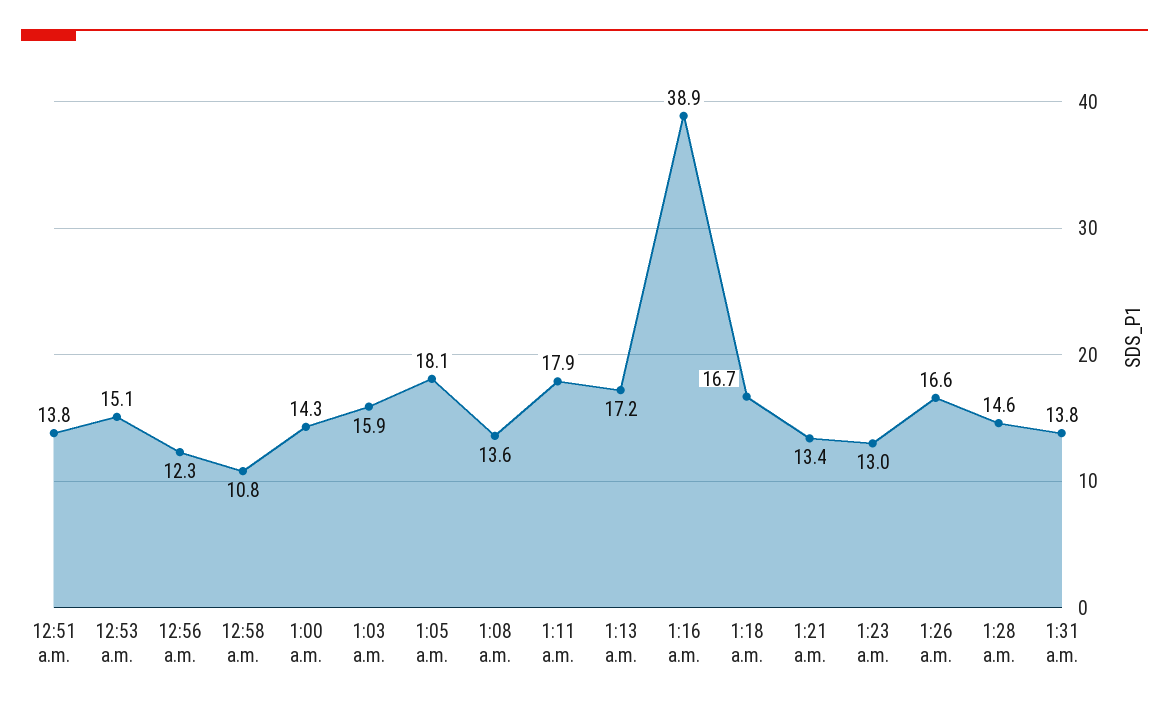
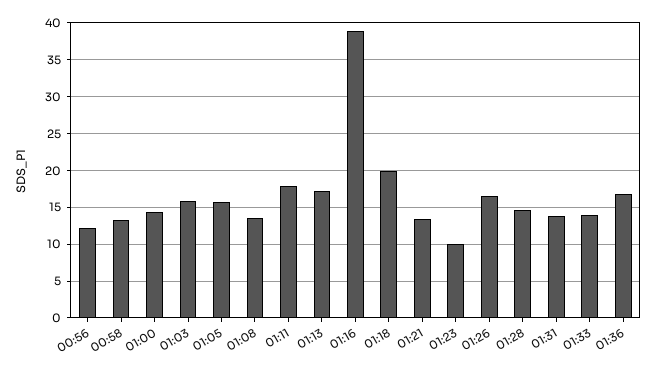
12:51 a.m.: 13.8 -> none
12:53 a.m.: 15.1 -> none
12:58 a.m.: 10.8 -> 13
1:05 a.m.: 18.1 -> 16
1:18 a.m.: 16.7 -> 20
1:23 a.m.: 13 -> 10
01:33: none -> 14
01:36: none -> 17

